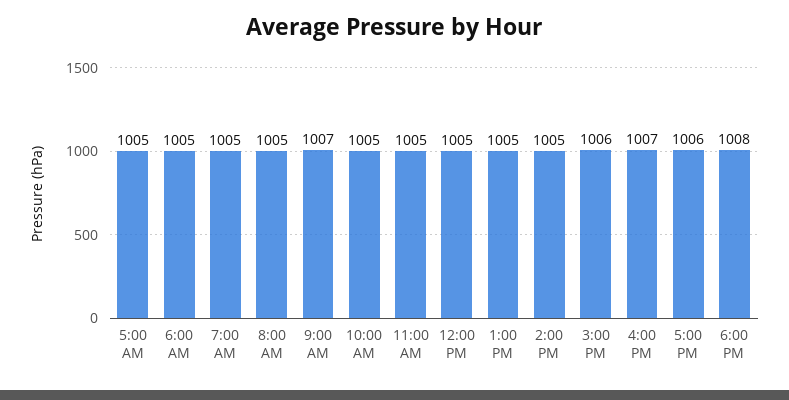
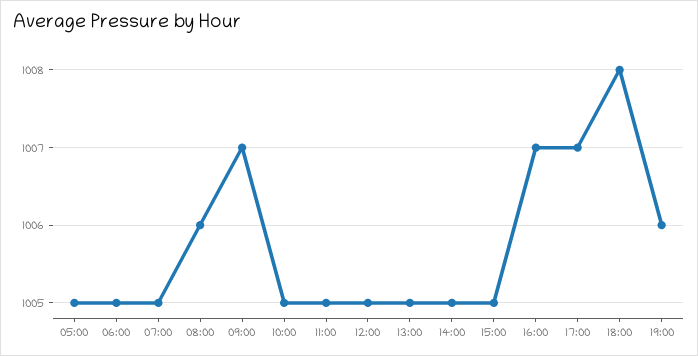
8:00 AM: 1005 -> 1006
3:00 PM: 1006 -> 1005
5:00 PM: 1006 -> 1007
19:00: none -> 1006

